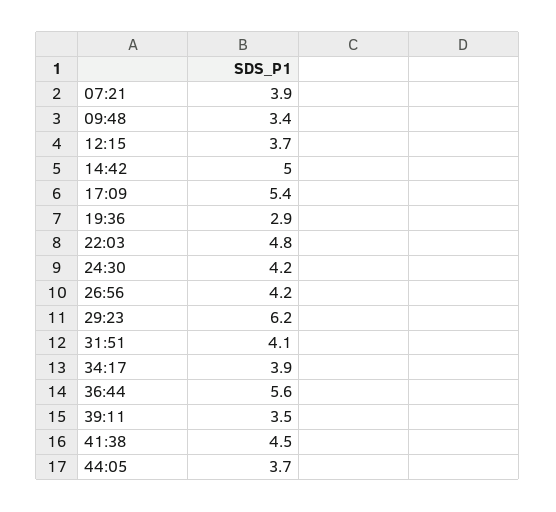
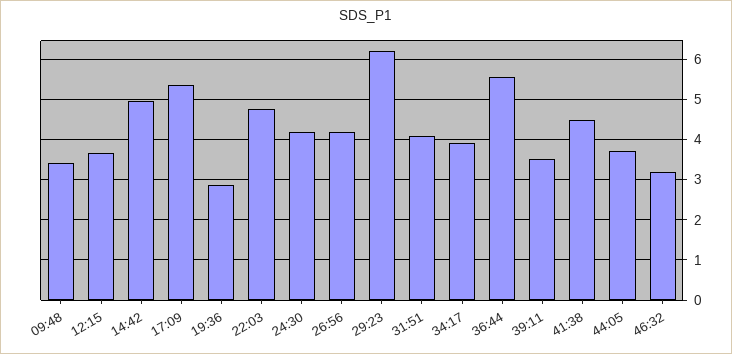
07:21: 3.9 -> none
46:32: none -> 3.2

